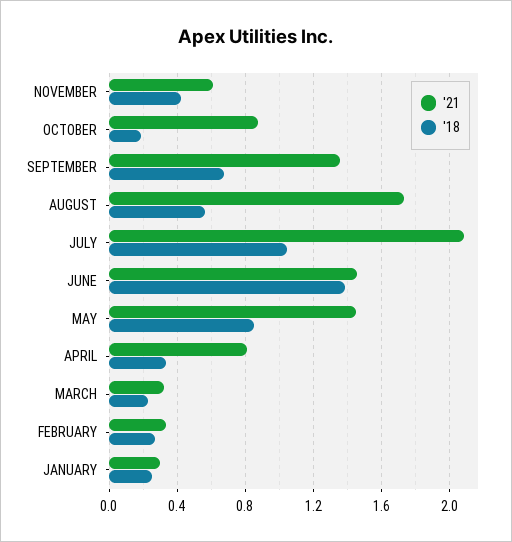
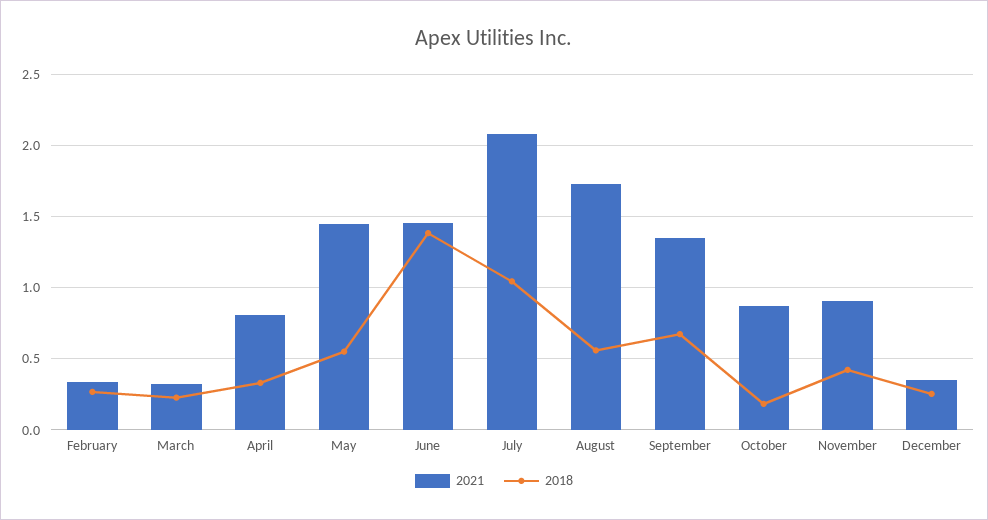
'21, NOVEMBER: 0.6 -> 0.9
'18, MAY: 0.85 -> 0.55
'21, JANUARY: 0.3 -> none
'18, JANUARY: 0.25 -> none
'21, December: none -> 0.35
'18, December: none -> 0.25

